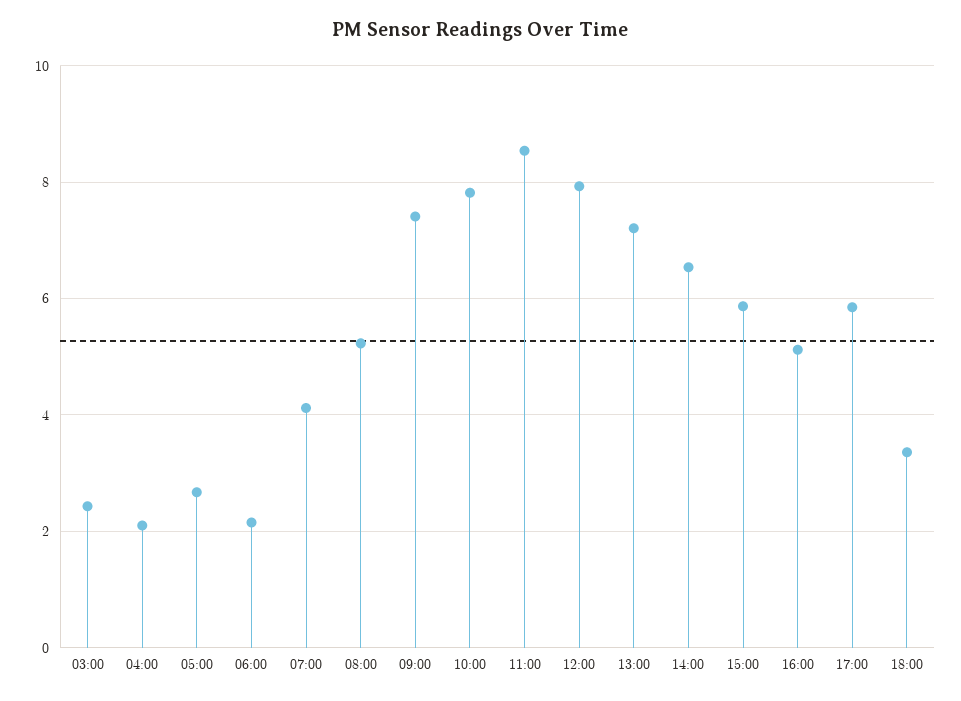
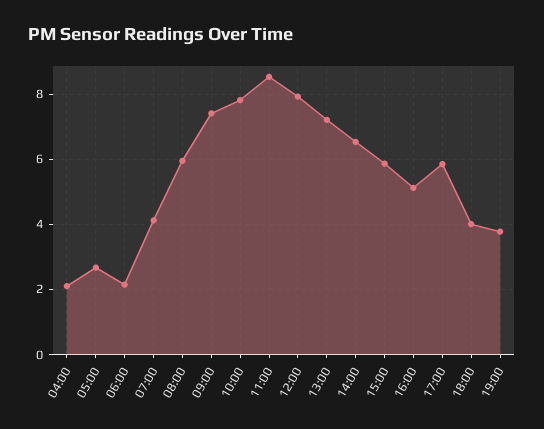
03:00: 2.4 -> none
08:00: 5.2 -> 6
18:00: 3.4 -> 4
19:00: none -> 3.8

